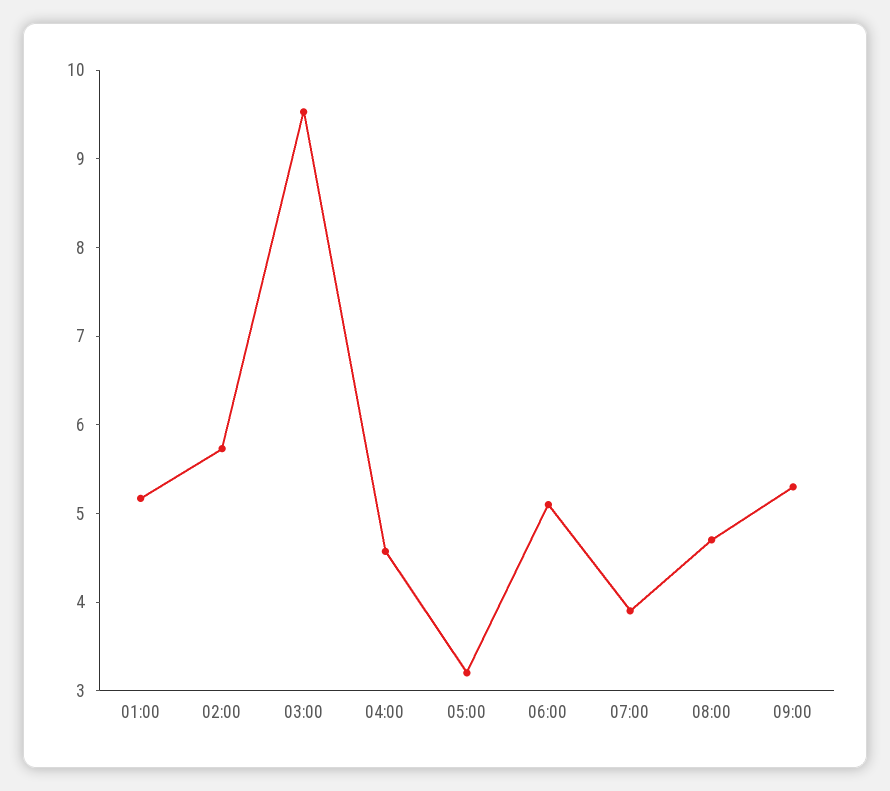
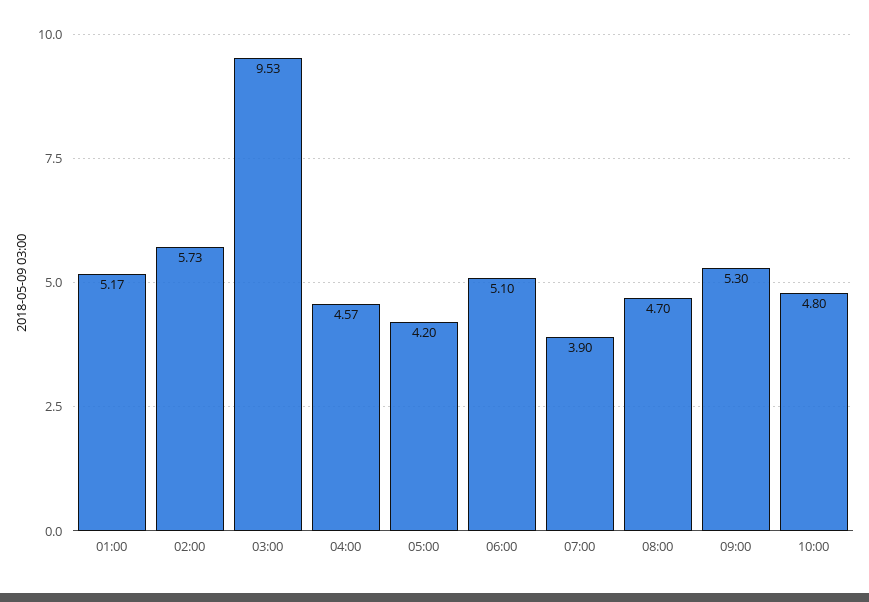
05:00: 3.2 -> 4.2
10:00: none -> 4.8

